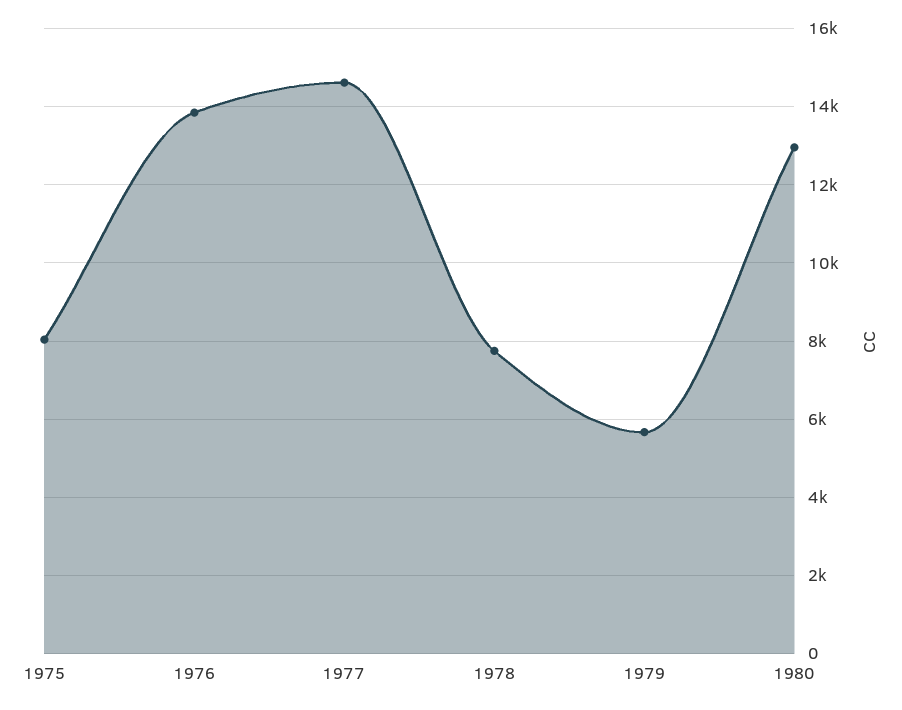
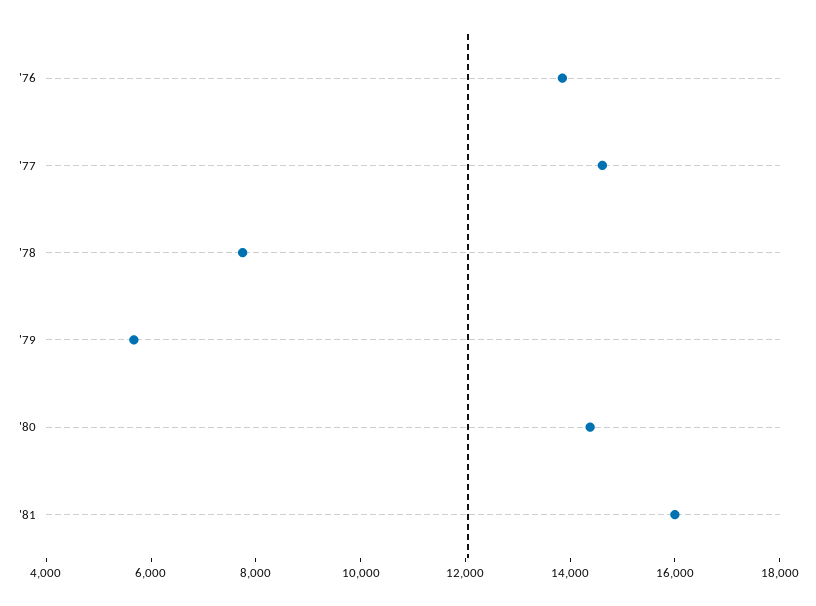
1975: 8000 -> none
1980: 13000 -> 14500
'81: none -> 16000

